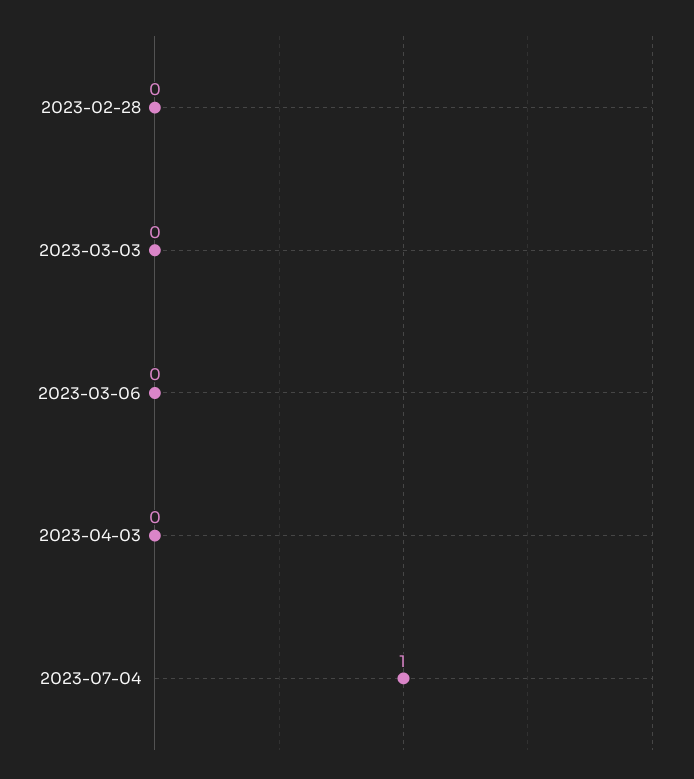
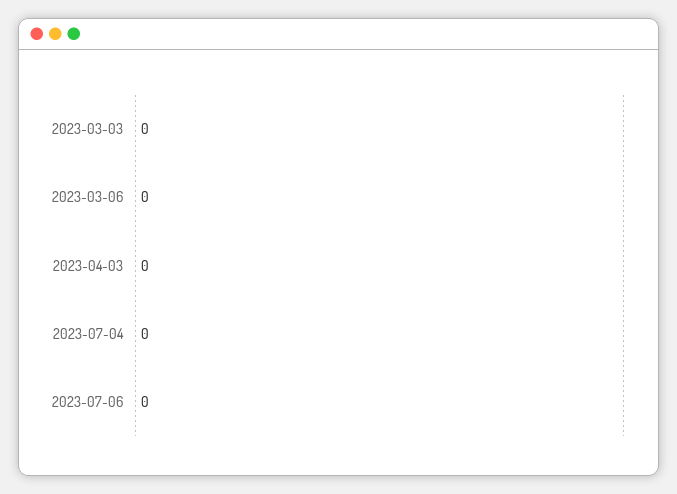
2023-02-28: 0 -> none
2023-07-04: 1 -> 0
2023-07-06: none -> 0

